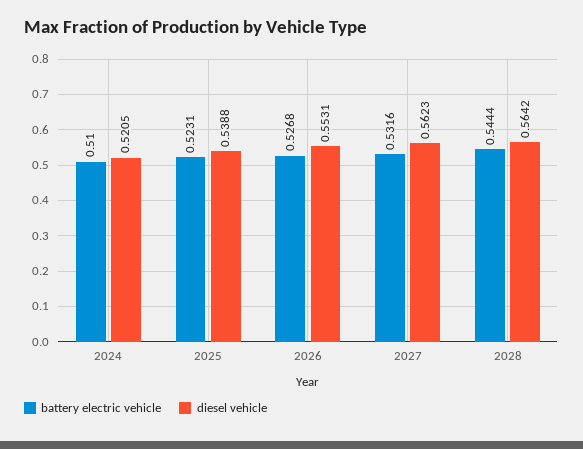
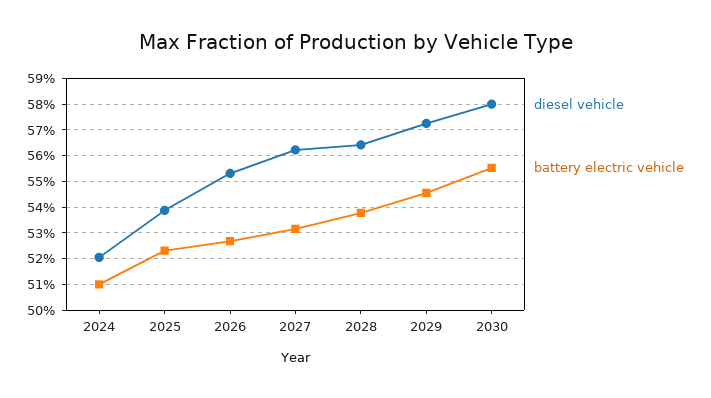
battery electric vehicle, 2028: 0.5444 -> 0.5375
diesel vehicle, 2029: none -> 0.5725
battery electric vehicle, 2029: none -> 0.545
diesel vehicle, 2030: none -> 0.58
battery electric vehicle, 2030: none -> 0.555

